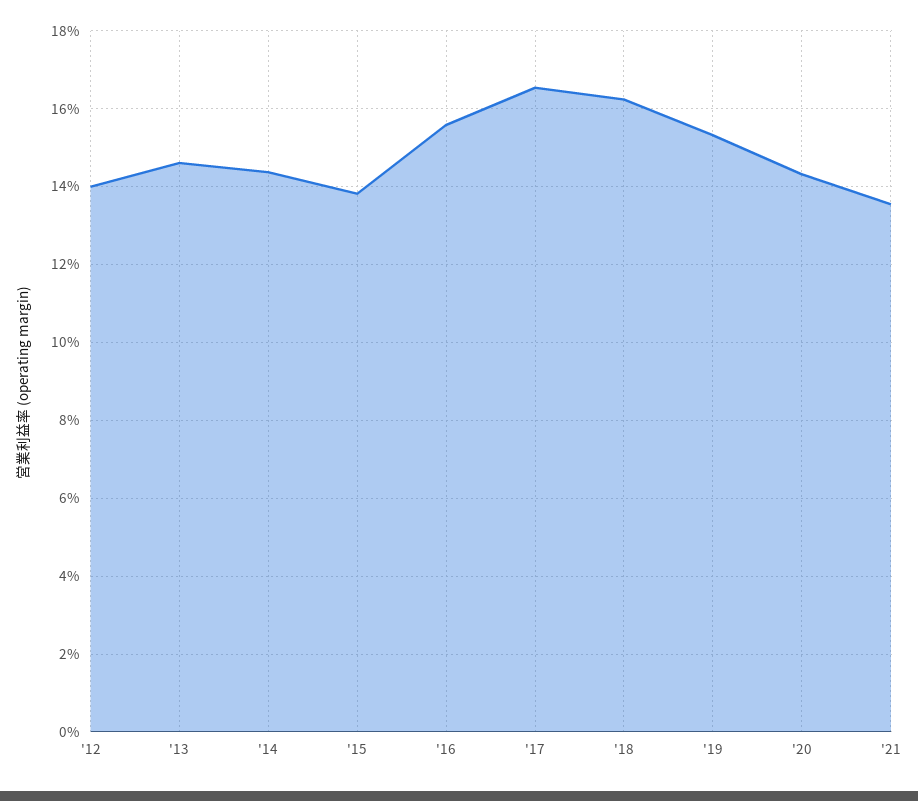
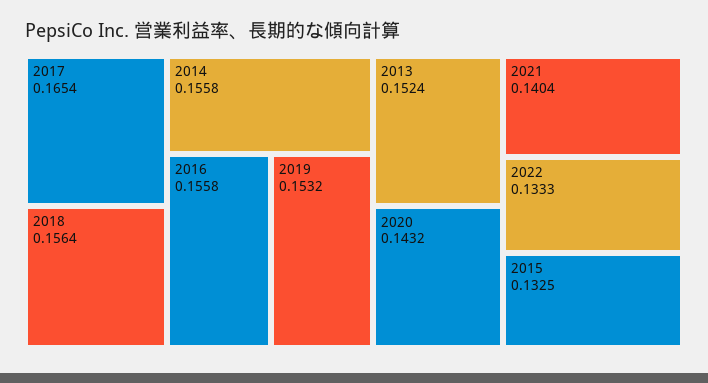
'12: 0.14 -> none
'13: 0.146 -> 0.1524
'14: 0.144 -> 0.1558
'15: 0.138 -> 0.1325
'18: 0.162 -> 0.1564
'21: 0.136 -> 0.1404
2022: none -> 0.1333

